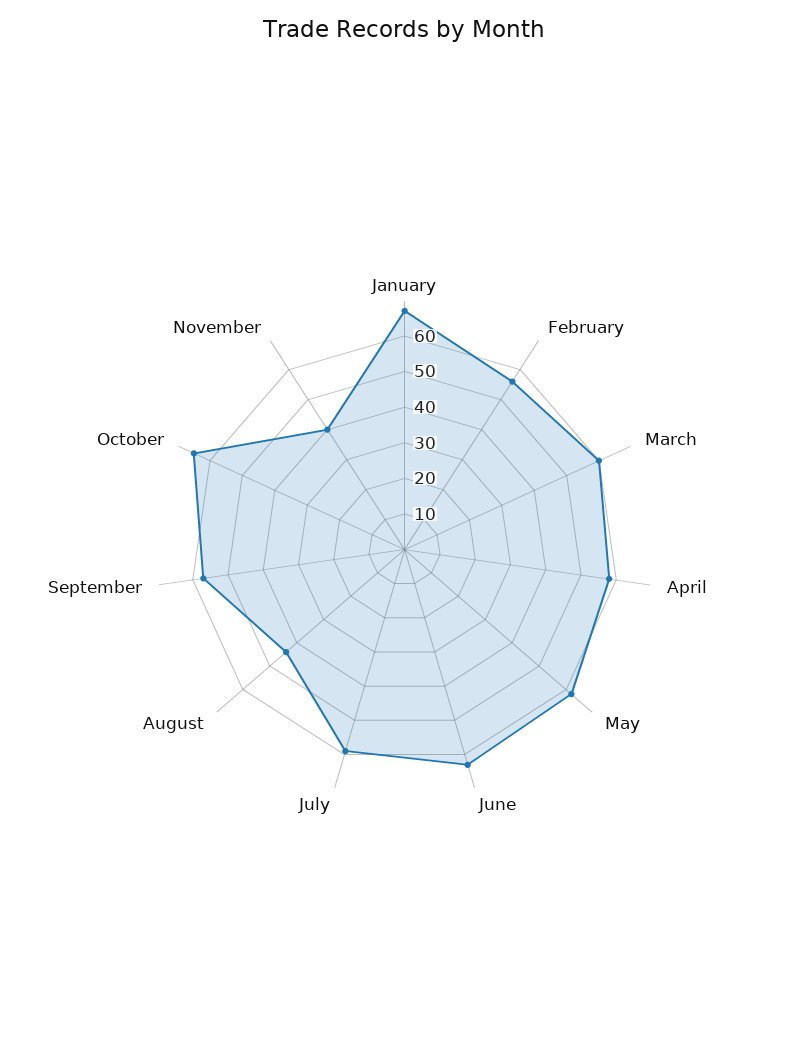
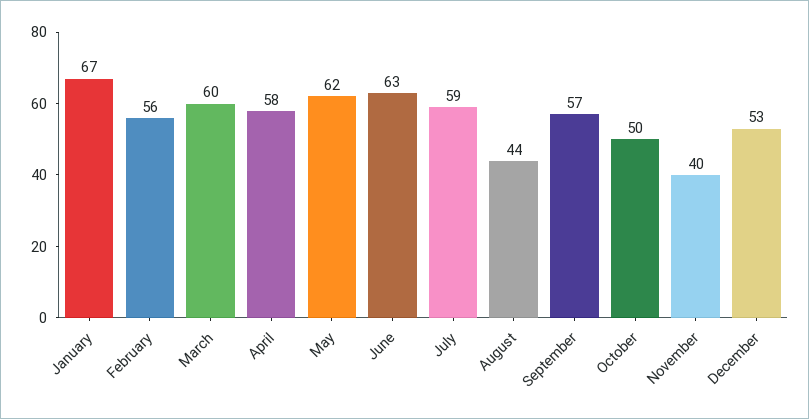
October: 65 -> 50
December: none -> 53

